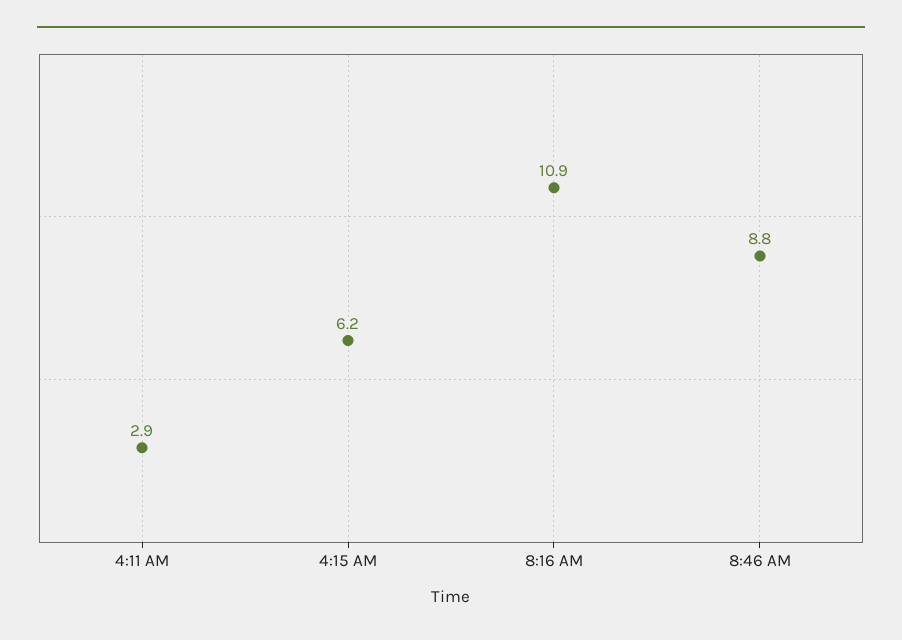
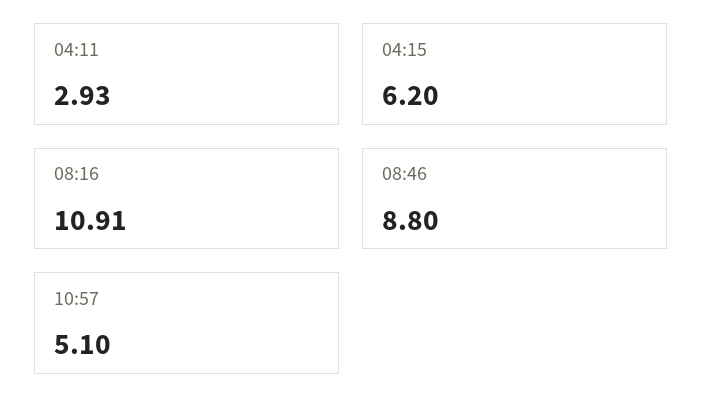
10:57: none -> 5.1

